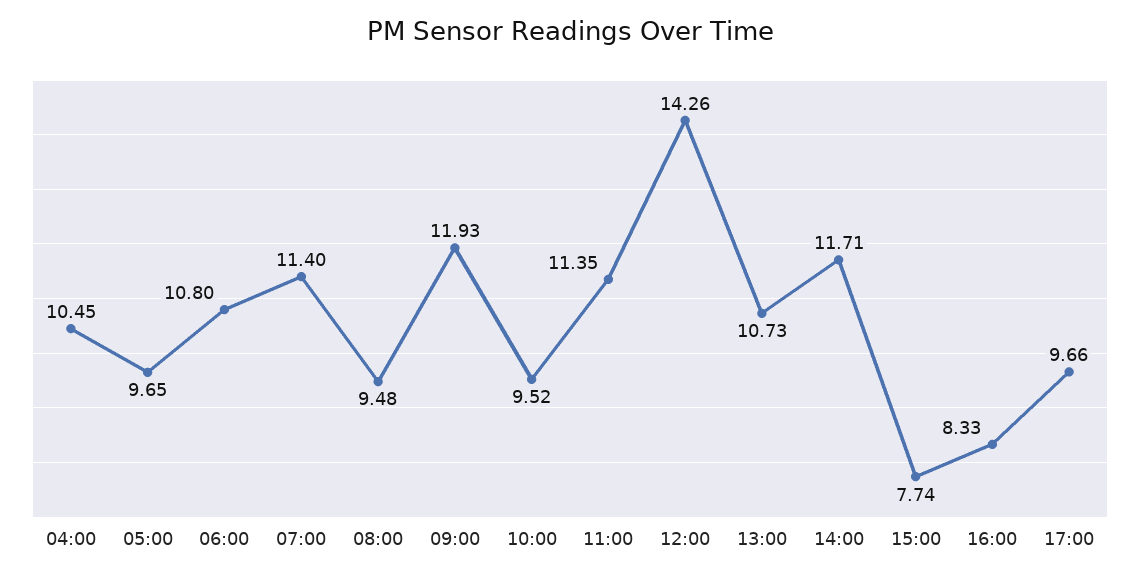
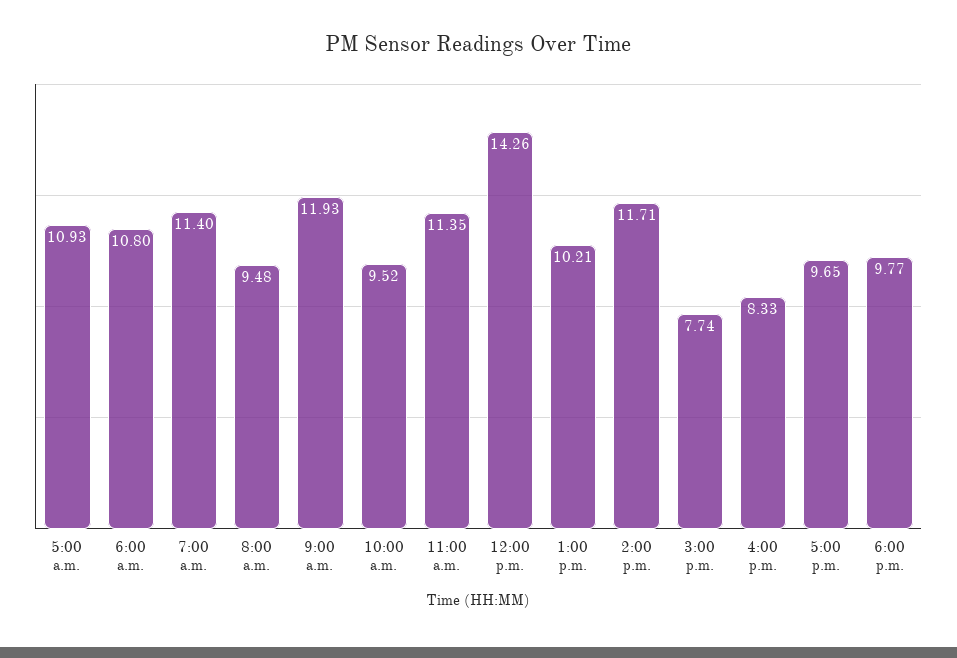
04:00: 10.45 -> none
05:00: 9.65 -> 10.93
13:00: 10.73 -> 10.21
17:00: 9.66 -> 9.65
6:00 p.m.: none -> 9.77

